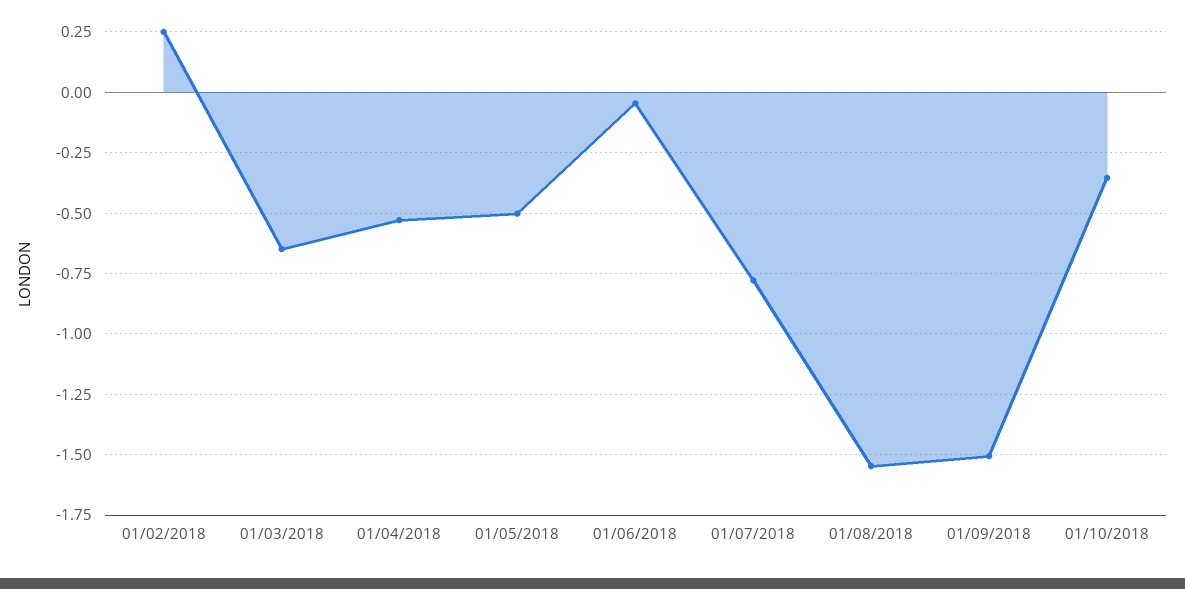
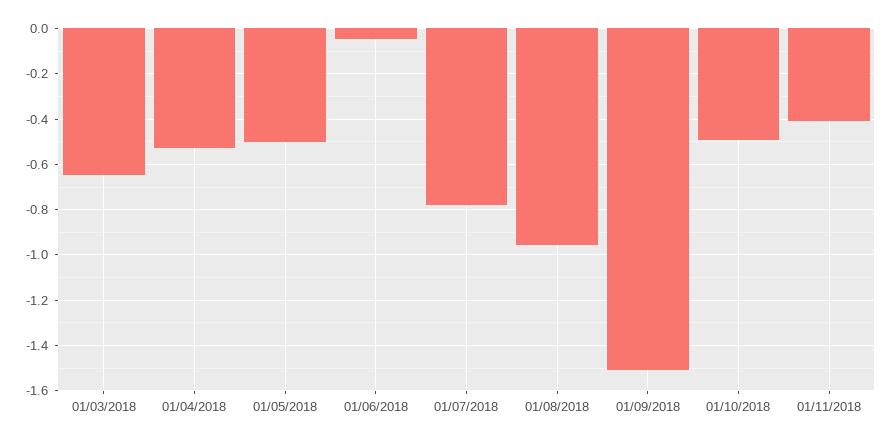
01/02/2018: 0.25 -> none
01/08/2018: -1.55 -> -0.95
01/10/2018: -0.35 -> -0.5
01/11/2018: none -> -0.4

